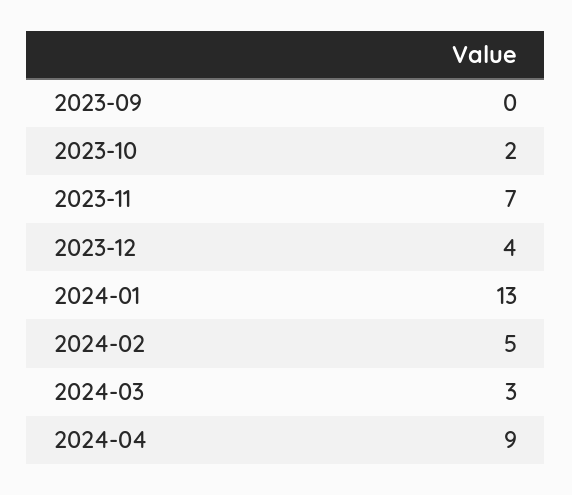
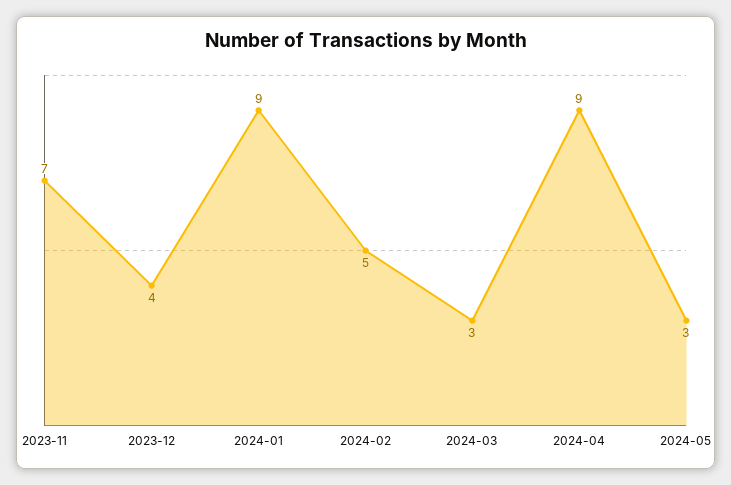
2023-09: 0 -> none
2023-10: 2 -> none
2024-01: 13 -> 9
2024-05: none -> 3

